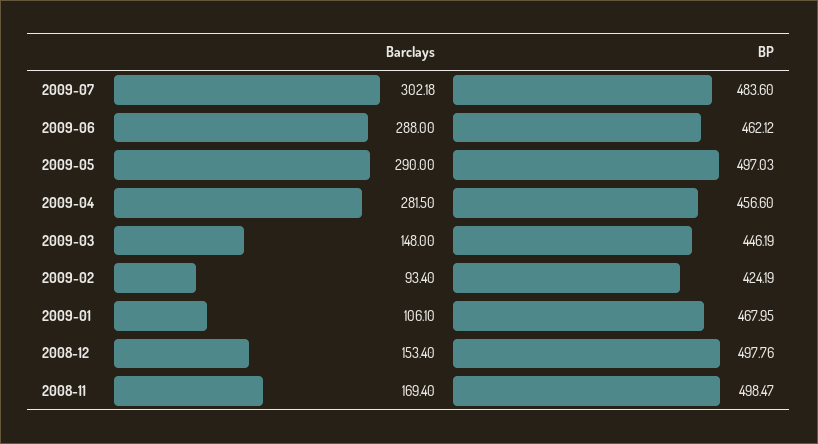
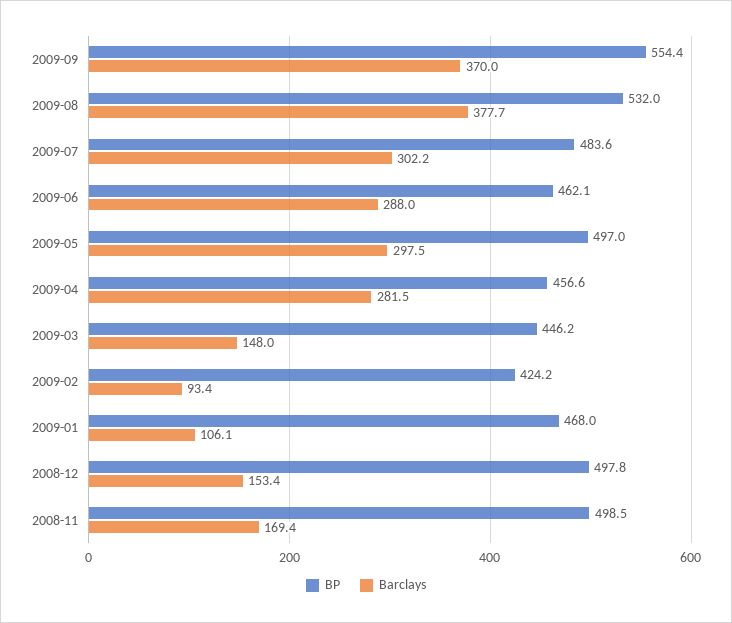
Barclays, 2009-05: 290 -> 297.5
BP, 2009-09: none -> 554.4
Barclays, 2009-09: none -> 370
BP, 2009-08: none -> 532
Barclays, 2009-08: none -> 377.7

